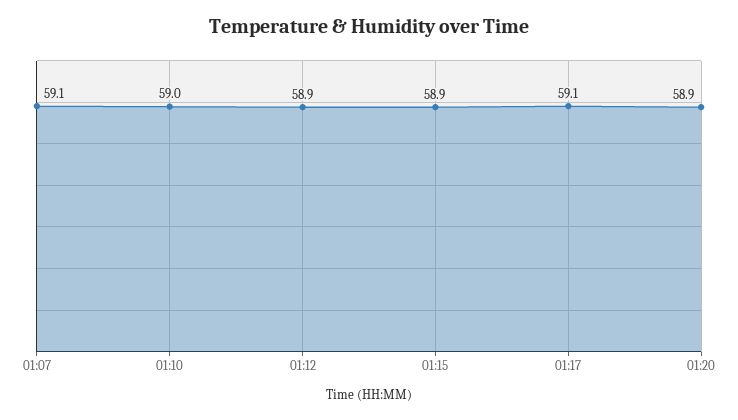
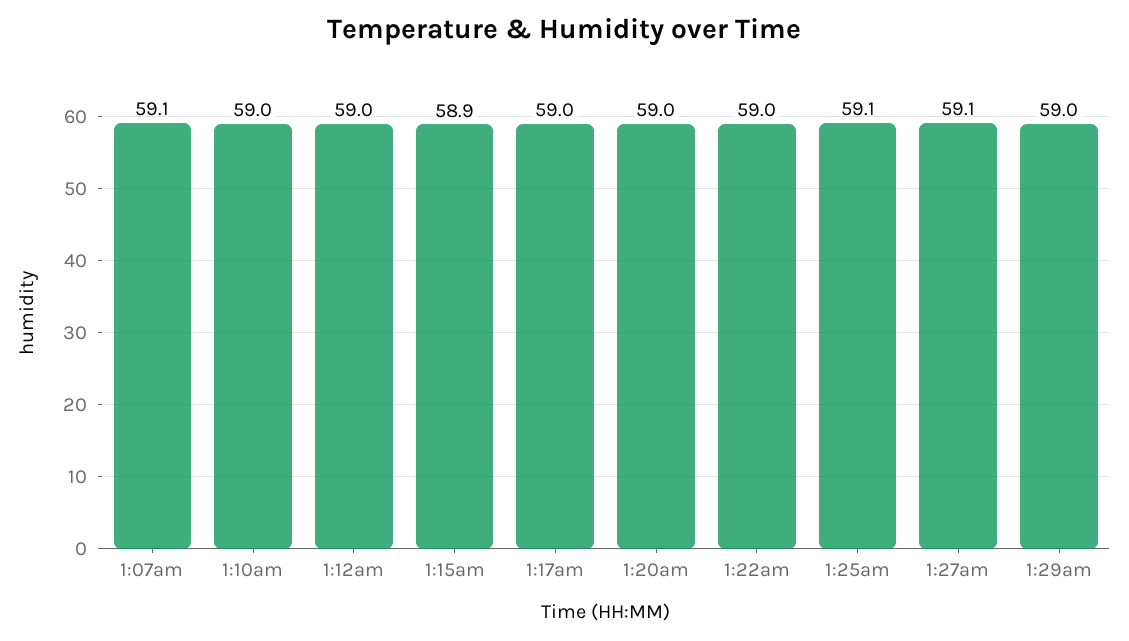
01:12: 58.9 -> 59
01:17: 59.1 -> 59
01:20: 58.9 -> 59
1:22am: none -> 59
1:25am: none -> 59.1
1:27am: none -> 59.1
1:29am: none -> 59

